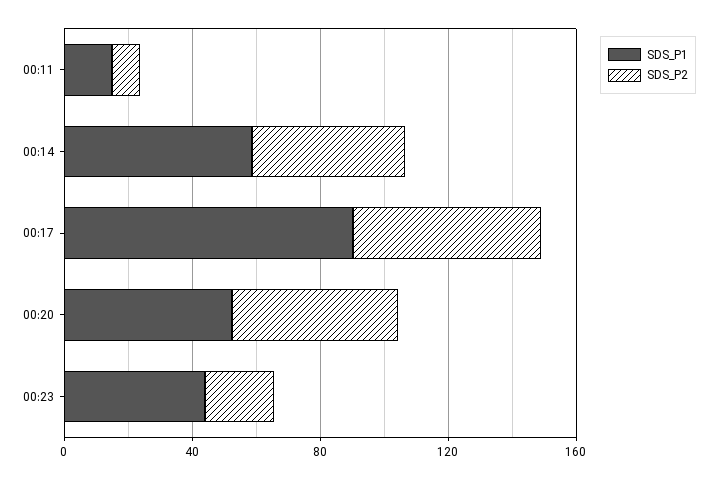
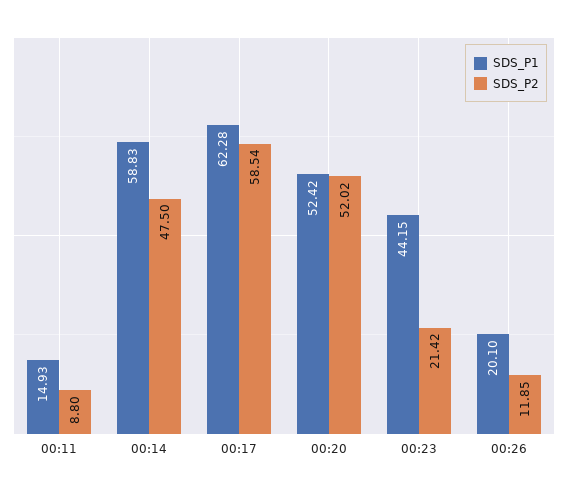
SDS_P1, 00:17: 90 -> 62.28
SDS_P1, 00:26: none -> 20.1
SDS_P2, 00:26: none -> 11.85

